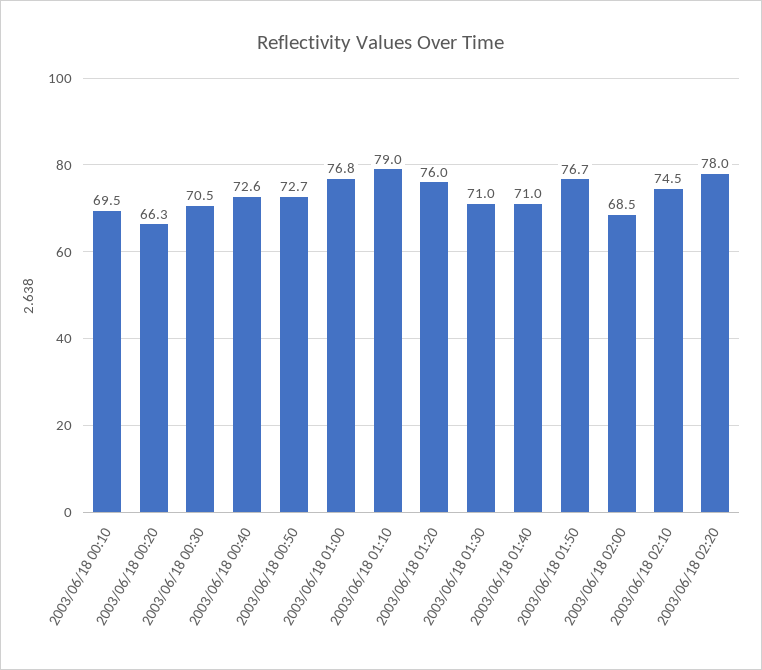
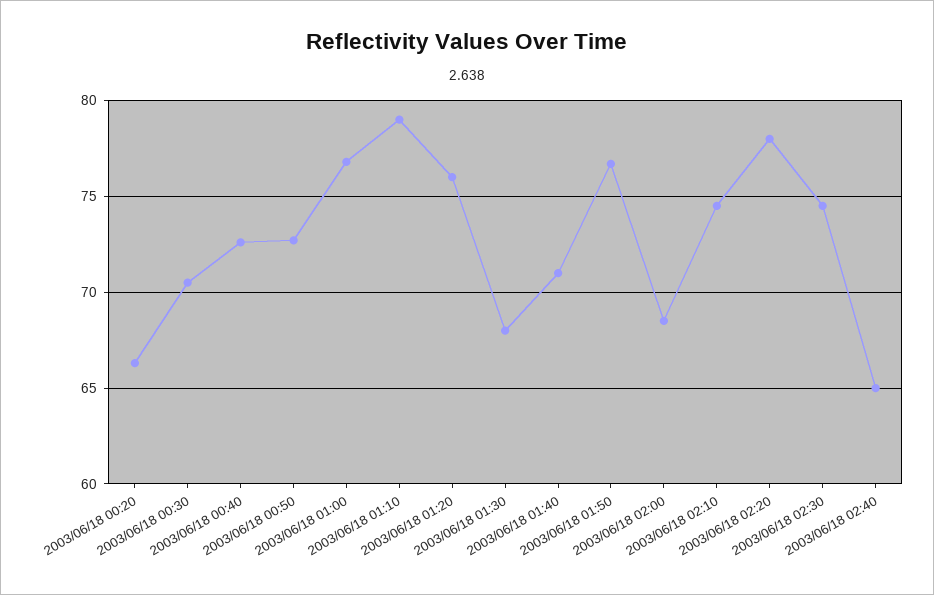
2003/06/18 00:10: 69.5 -> none
2003/06/18 01:30: 71 -> 68
2003/06/18 02:30: none -> 74.5
2003/06/18 02:40: none -> 65

